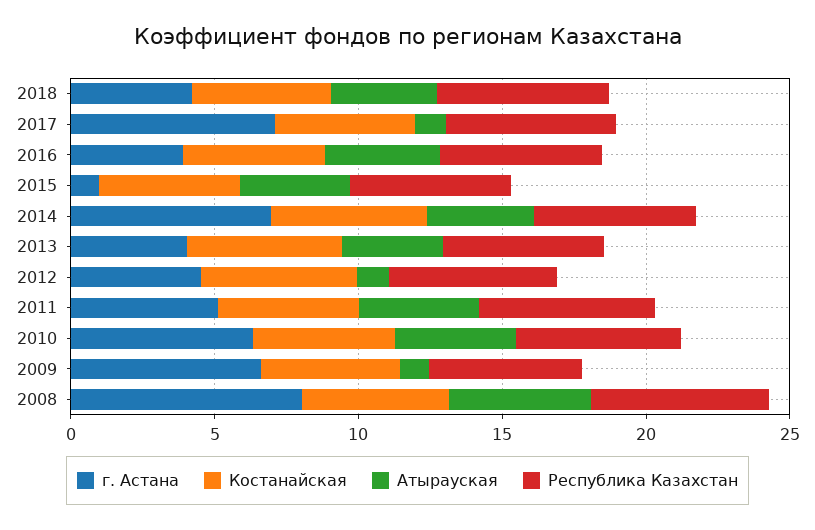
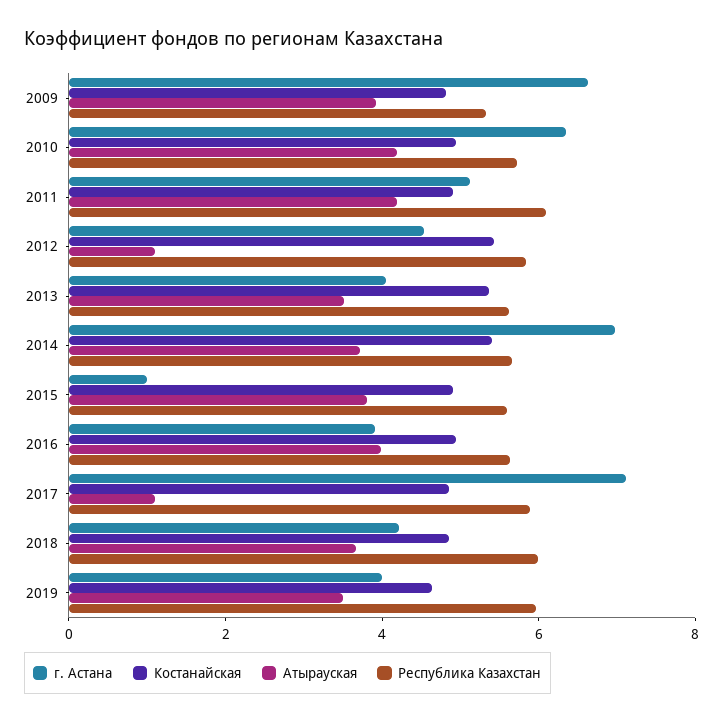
Атырауская, 2009: 1 -> 4
г. Астана, 2008: 8 -> none
Костанайская, 2008: 5 -> none
Атырауская, 2008: 5 -> none
Республика Казахстан, 2008: 6 -> none
г. Астана, 2019: none -> 4
Костанайская, 2019: none -> 4.5
Атырауская, 2019: none -> 3.5
Республика Казахстан, 2019: none -> 6

